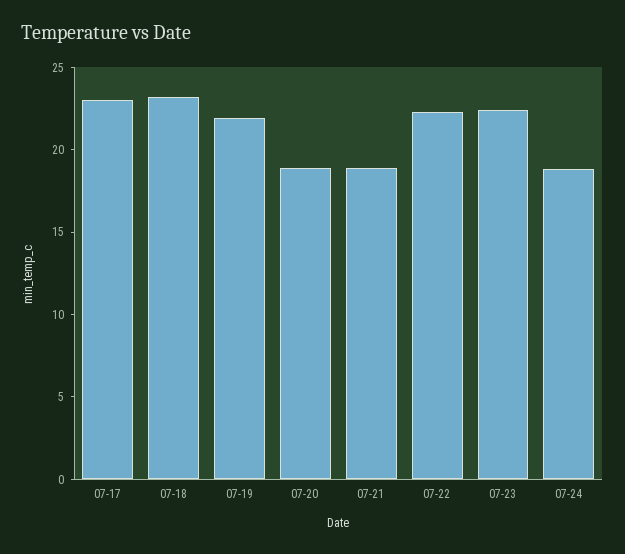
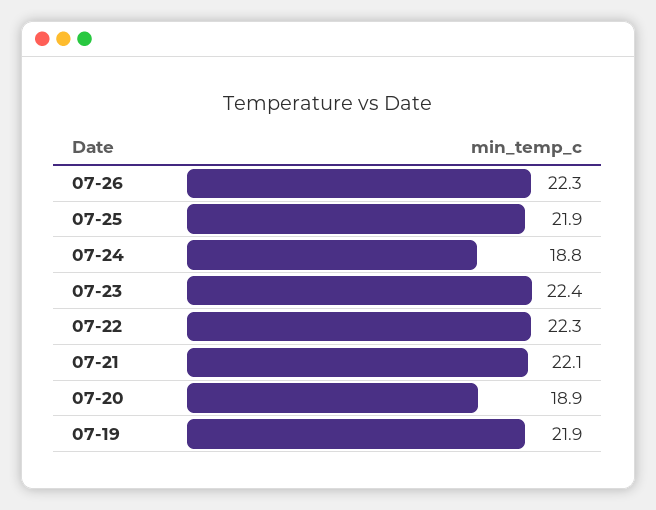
07-17: 23 -> none
07-18: 23 -> none
07-21: 19 -> 22.1
07-26: none -> 22.3
07-25: none -> 21.9

